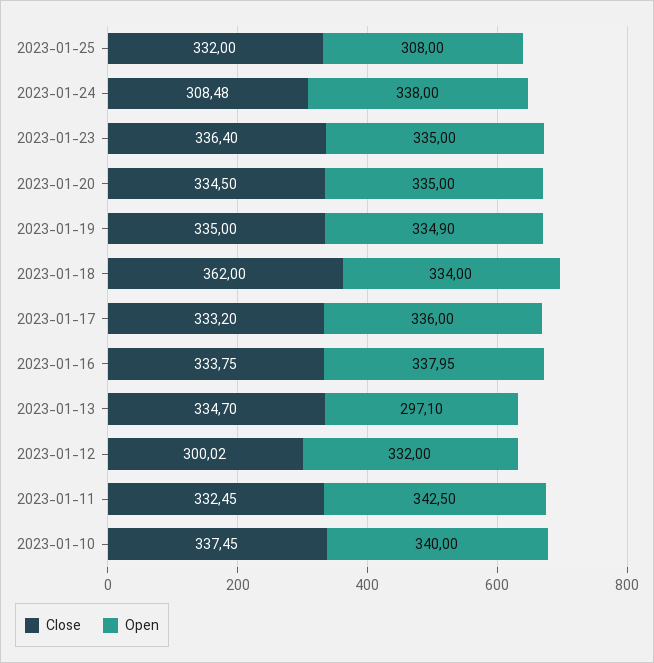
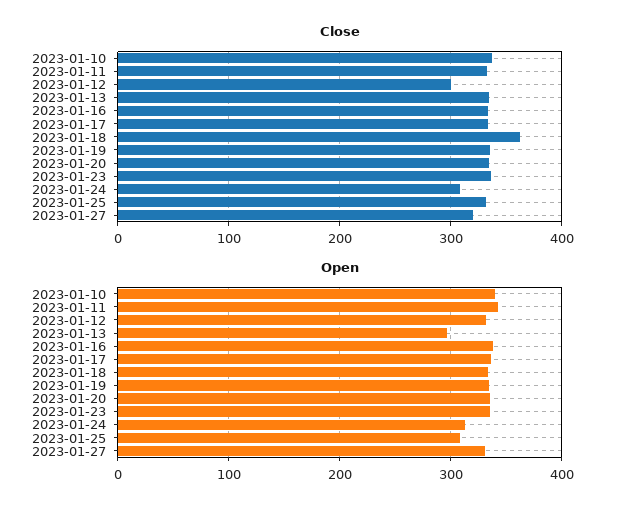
Open, 2023-01-24: 338 -> 310
Close, 2023-01-27: none -> 320
Open, 2023-01-27: none -> 330

